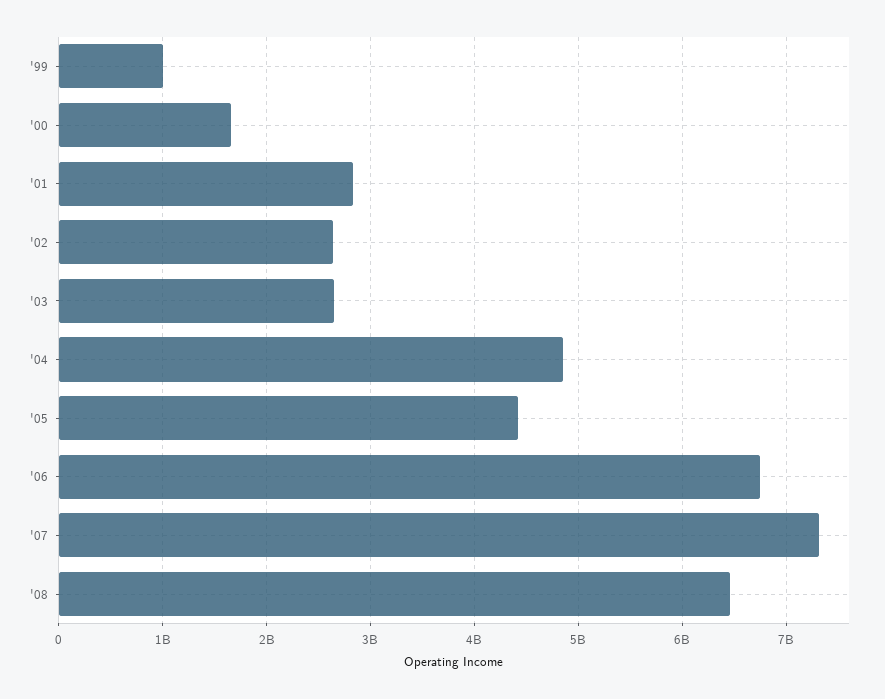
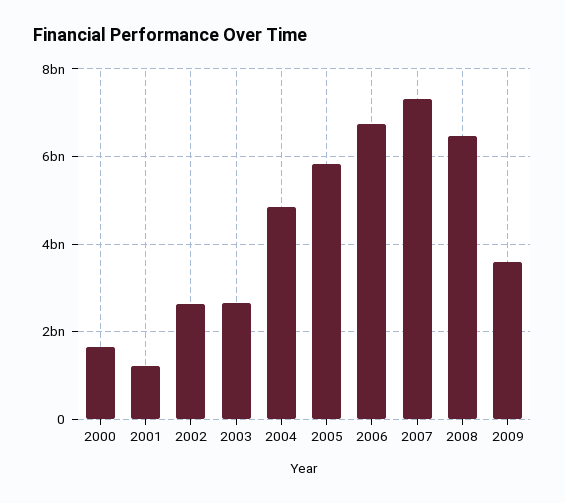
'99: 1000000000 -> none
'01: 2800000000 -> 1200000000
'05: 4400000000 -> 5800000000
2009: none -> 3600000000

